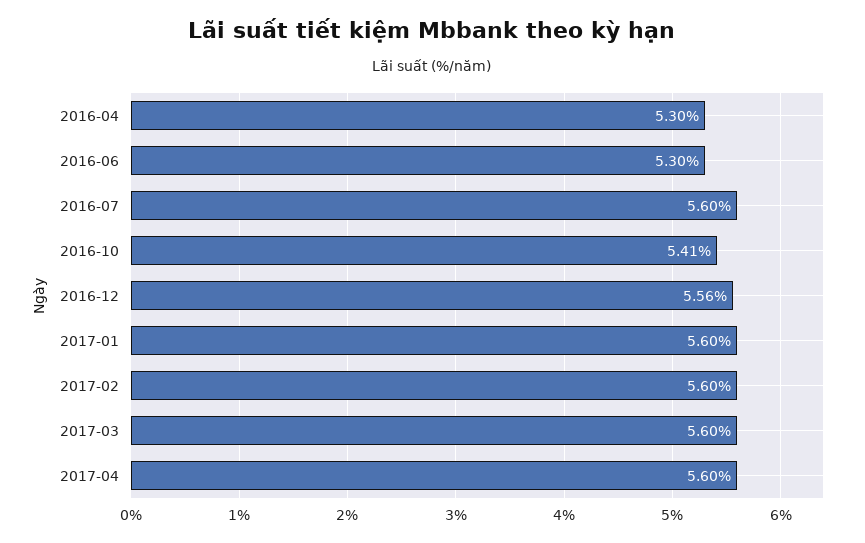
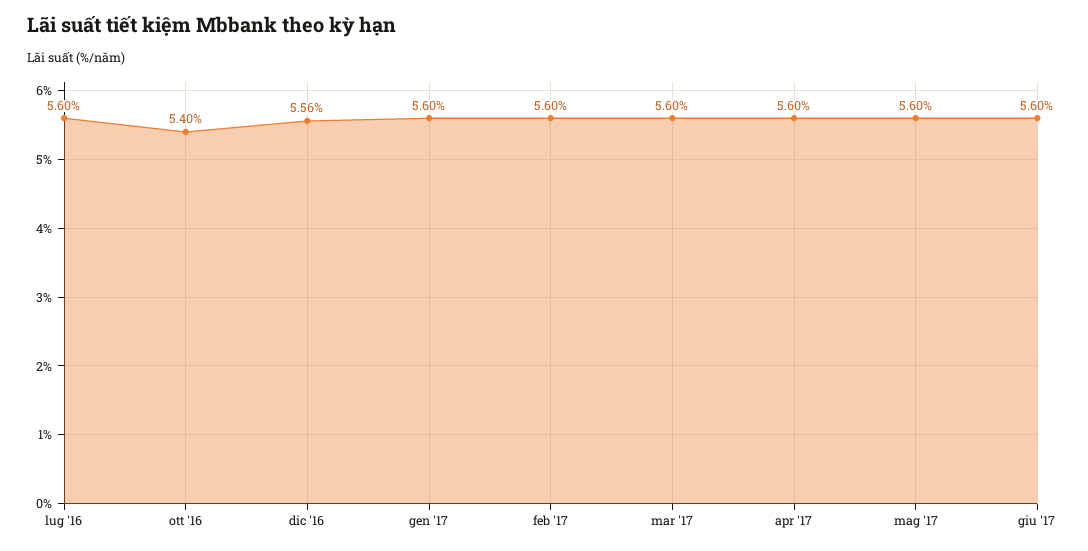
2016-04: 5.3 -> none
2016-06: 5.3 -> none
2016-10: 5.41 -> 5.4
mag '17: none -> 5.6
giu '17: none -> 5.6

